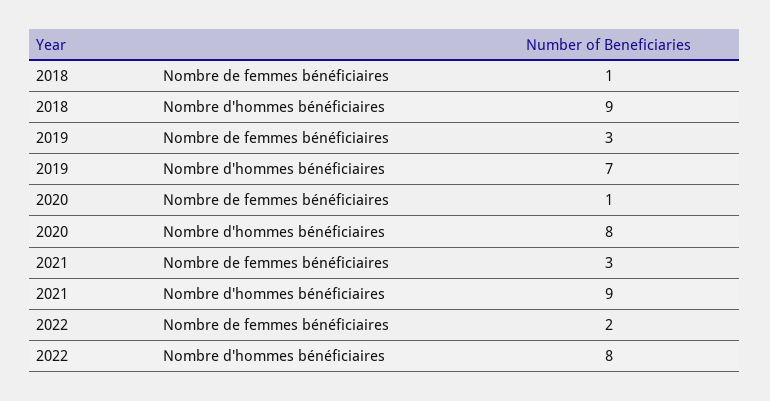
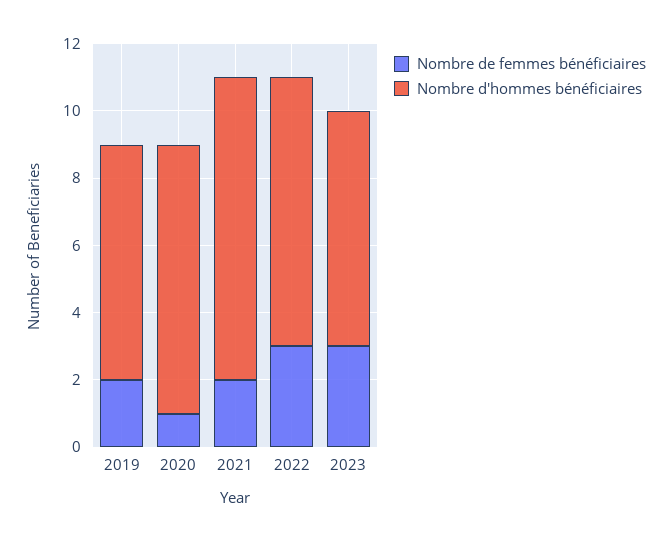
Nombre de femmes bénéficiaires, 2018: 1 -> none
Nombre d'hommes bénéficiaires, 2018: 9 -> none
Nombre de femmes bénéficiaires, 2019: 3 -> 2
Nombre de femmes bénéficiaires, 2021: 3 -> 2
Nombre de femmes bénéficiaires, 2022: 2 -> 3
Nombre de femmes bénéficiaires, 2023: none -> 3
Nombre d'hommes bénéficiaires, 2023: none -> 7

